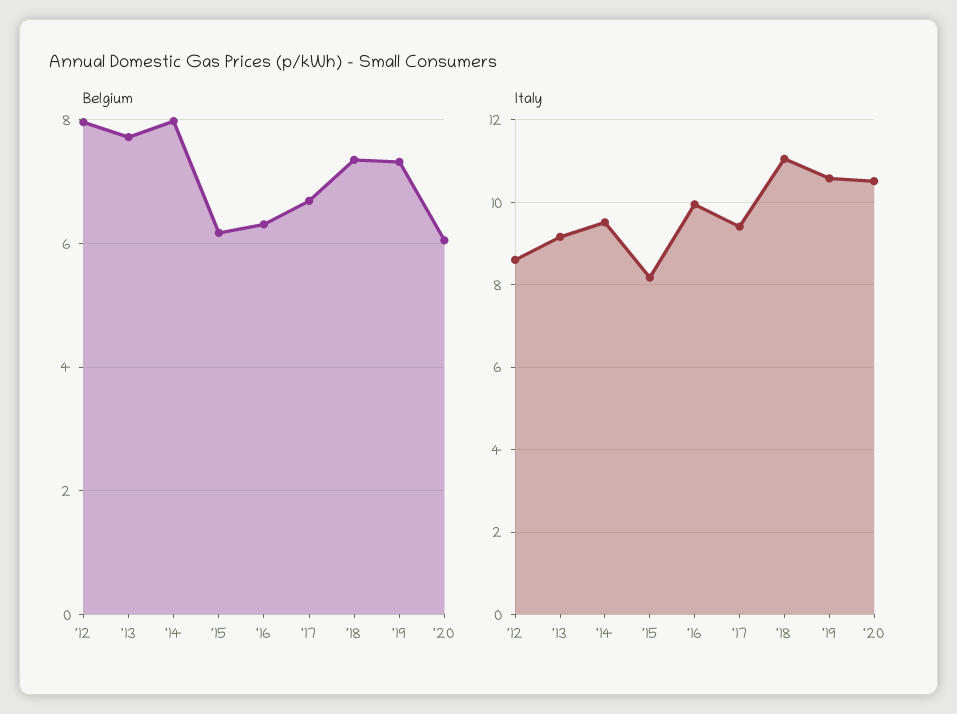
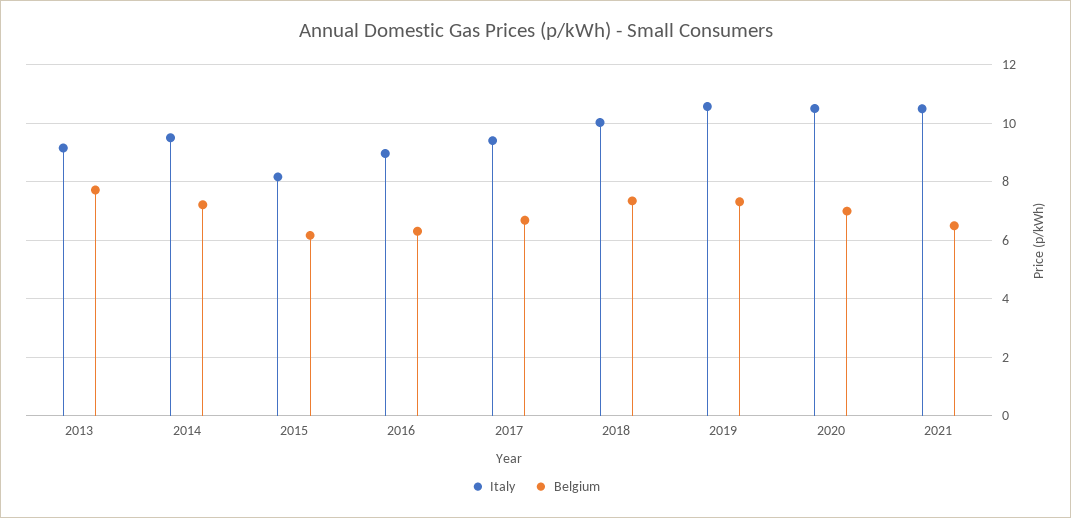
Belgium, '12: 8 -> none
Belgium, '14: 8 -> 7.25
Belgium, '20: 6 -> 7
Italy, '12: 8.6 -> none
Italy, '16: 10 -> 9
Italy, '18: 11 -> 10
Italy, 2021: none -> 10.5
Belgium, 2021: none -> 6.5

